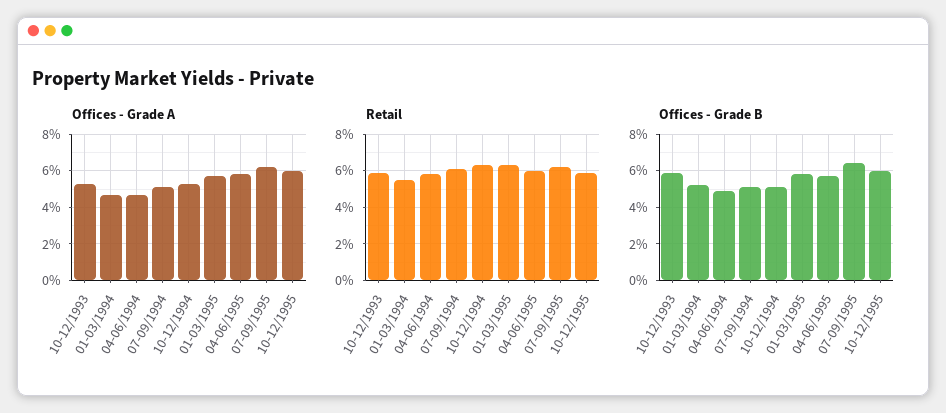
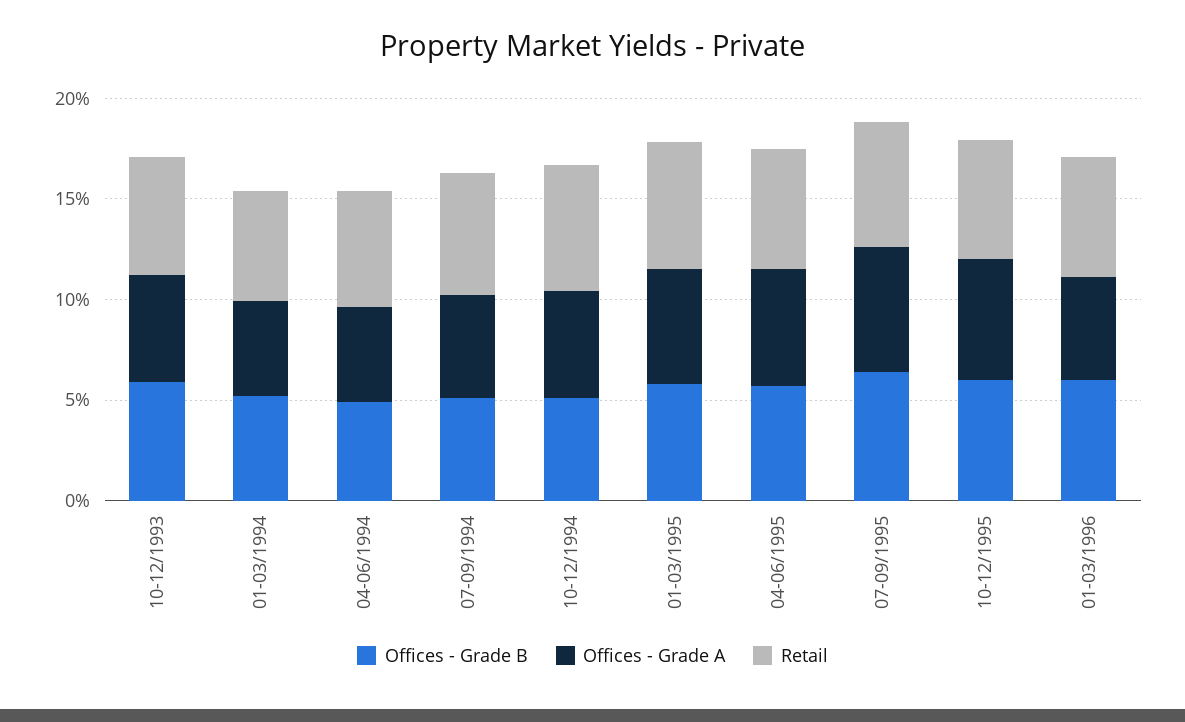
Offices - Grade B, 01-03/1996: none -> 6
Offices - Grade A, 01-03/1996: none -> 5
Retail, 01-03/1996: none -> 6

